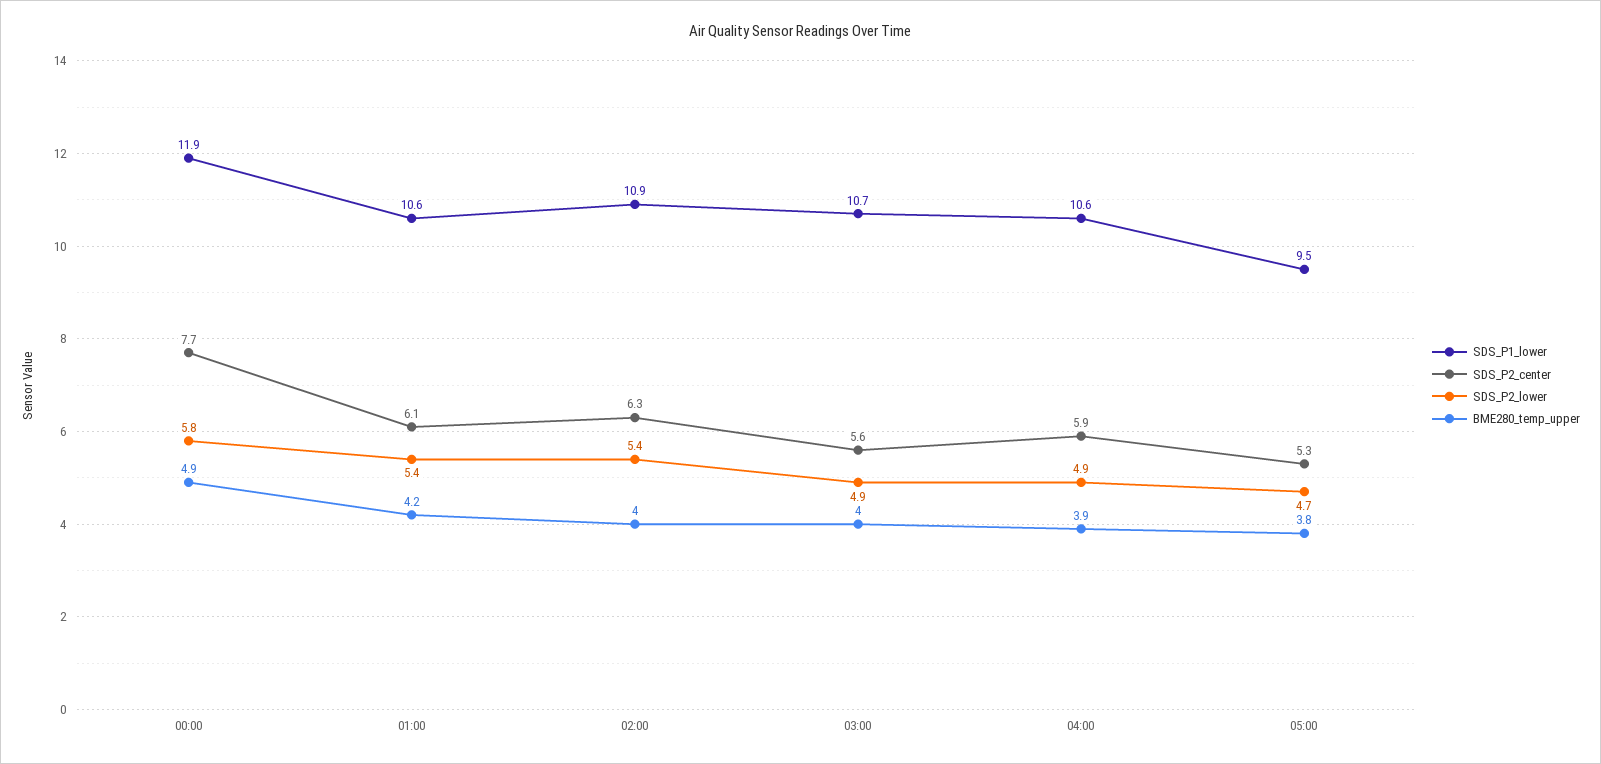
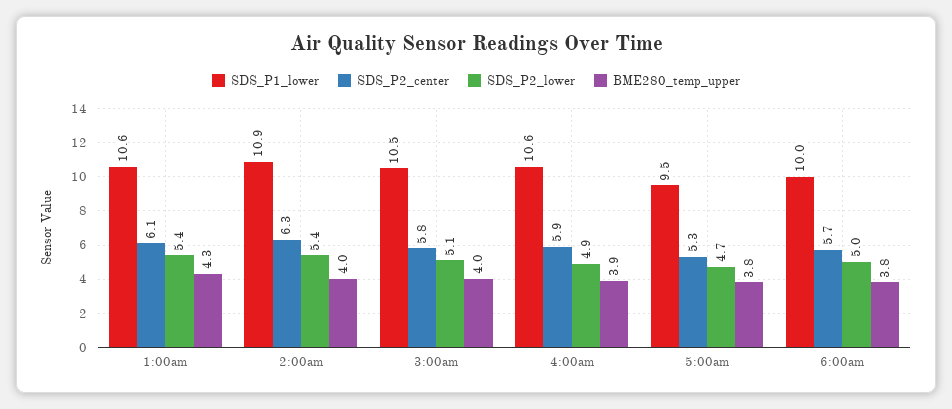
SDS_P1_lower, 00:00: 11.9 -> none
SDS_P2_center, 00:00: 7.7 -> none
SDS_P2_lower, 00:00: 5.8 -> none
BME280_temp_upper, 00:00: 4.9 -> none
BME280_temp_upper, 01:00: 4.2 -> 4.3
SDS_P1_lower, 03:00: 10.7 -> 10.5
SDS_P2_center, 03:00: 5.6 -> 5.8
SDS_P2_lower, 03:00: 4.9 -> 5.1
SDS_P1_lower, 6:00am: none -> 10
SDS_P2_center, 6:00am: none -> 5.7
SDS_P2_lower, 6:00am: none -> 5
BME280_temp_upper, 6:00am: none -> 3.8

